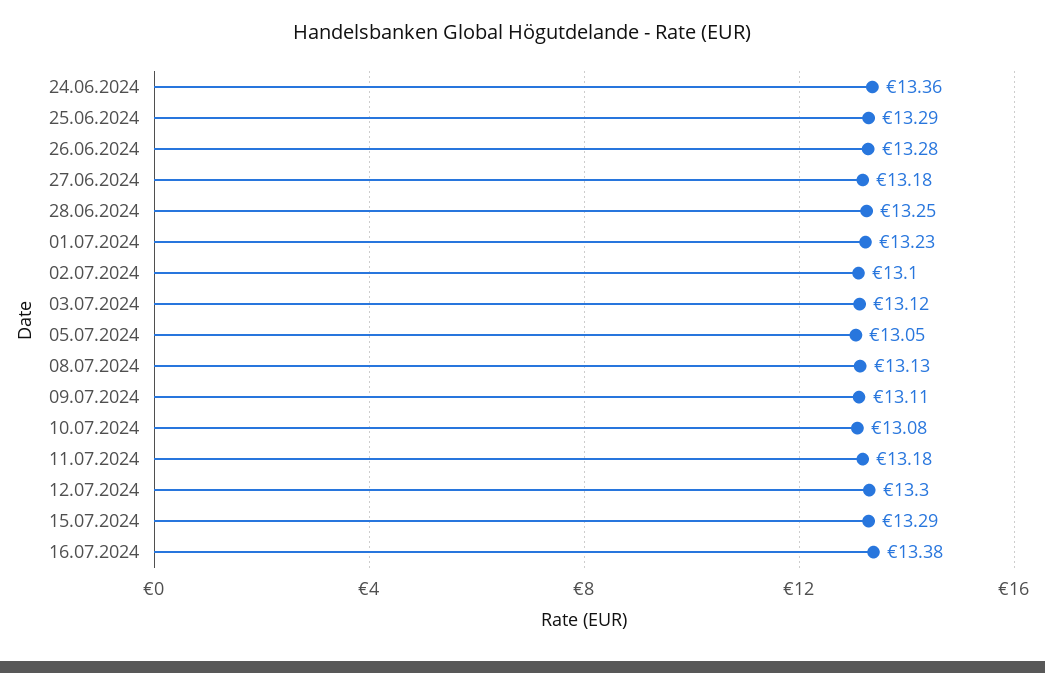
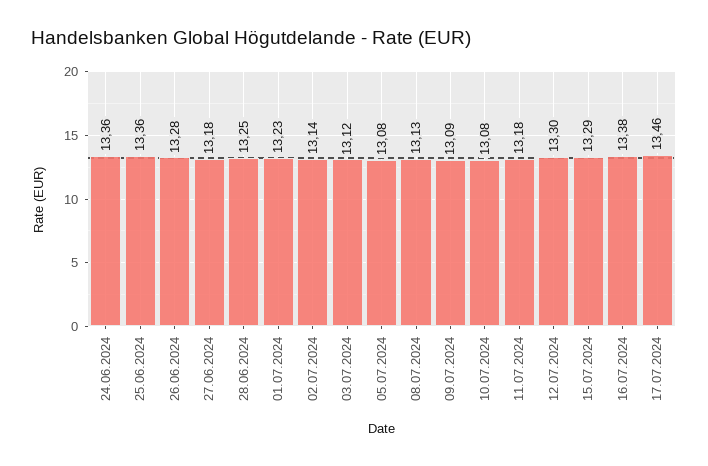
25.06.2024: 13.29 -> 13.36
02.07.2024: 13.1 -> 13.14
05.07.2024: 13.05 -> 13.08
09.07.2024: 13.11 -> 13.09
17.07.2024: none -> 13.46

